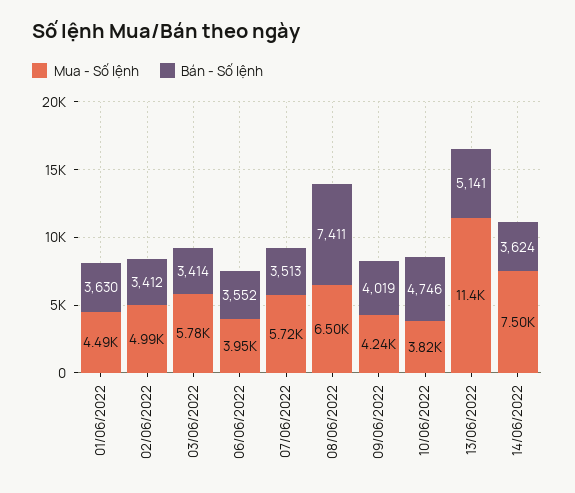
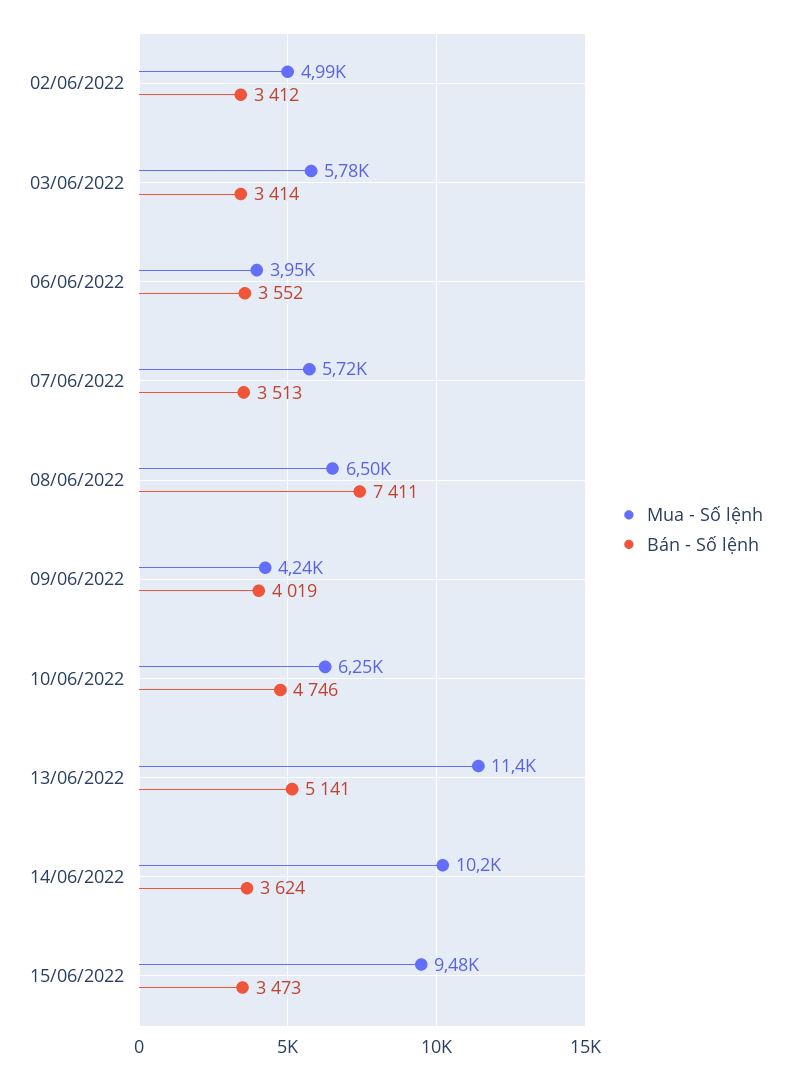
Mua - Số lệnh, 01/06/2022: 4490 -> none
Bán - Số lệnh, 01/06/2022: 3630 -> none
Mua - Số lệnh, 10/06/2022: 3820 -> 6250
Mua - Số lệnh, 14/06/2022: 7500 -> 10200
Mua - Số lệnh, 15/06/2022: none -> 9480
Bán - Số lệnh, 15/06/2022: none -> 3473

